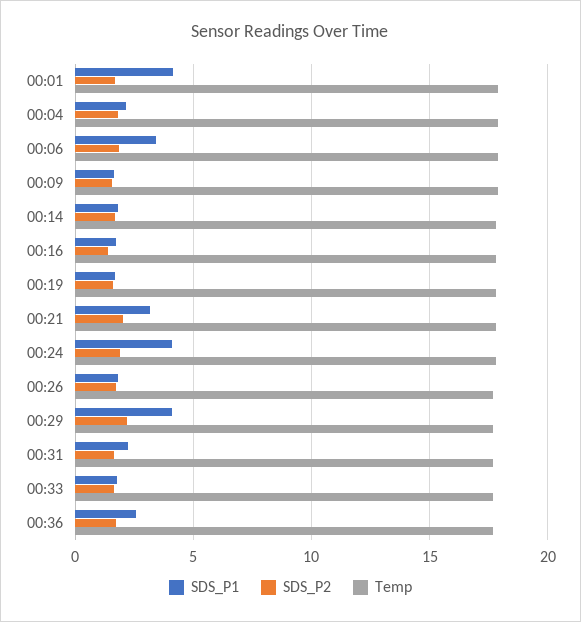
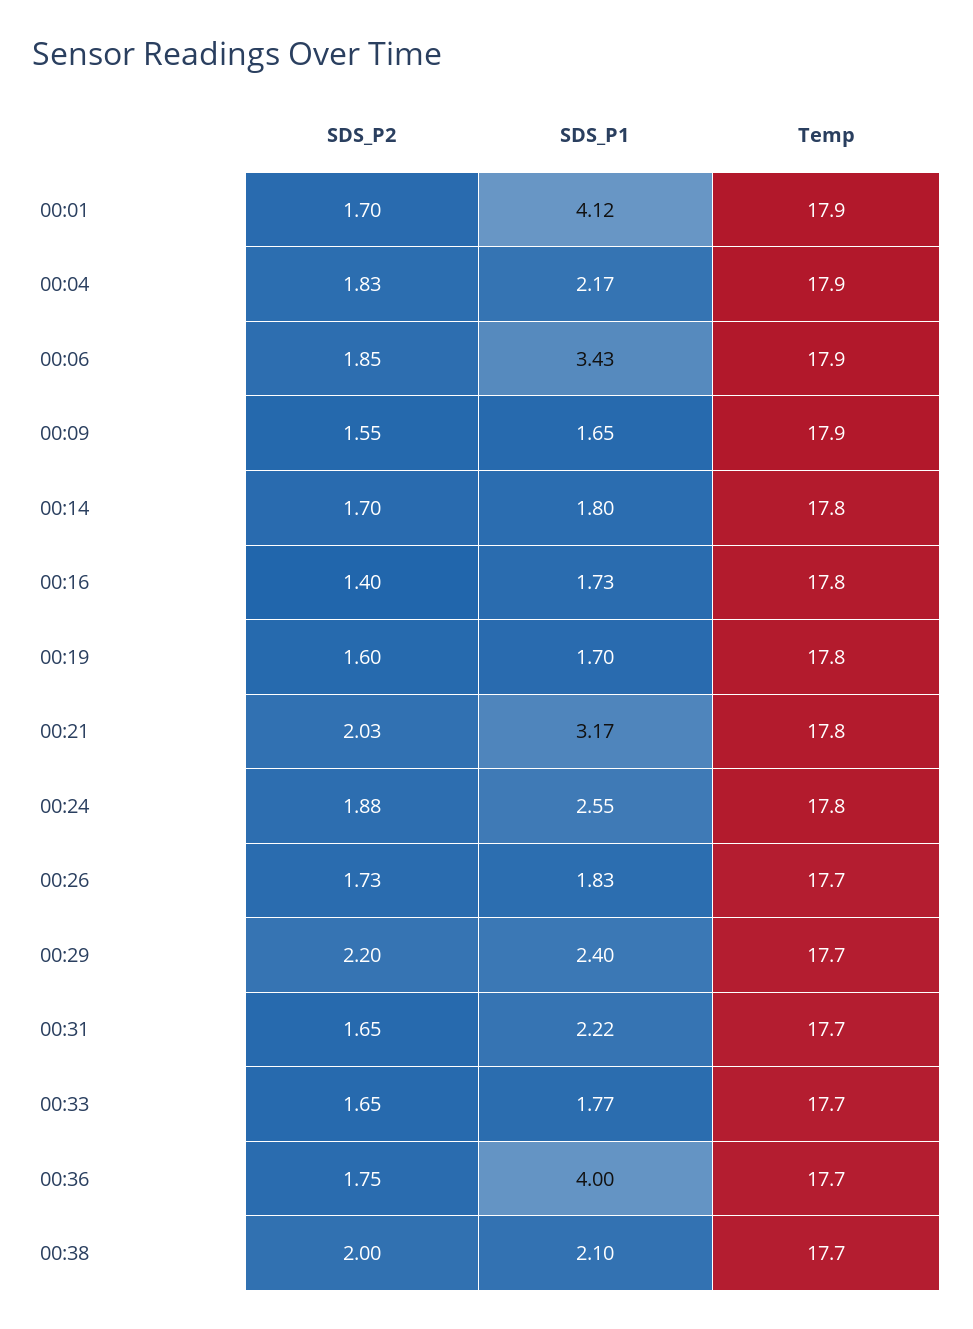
SDS_P1, 00:24: 4 -> 2.55
SDS_P1, 00:29: 4 -> 2.4
SDS_P1, 00:36: 2.5 -> 4
SDS_P2, 00:38: none -> 2
SDS_P1, 00:38: none -> 2.1
Temp, 00:38: none -> 17.7

